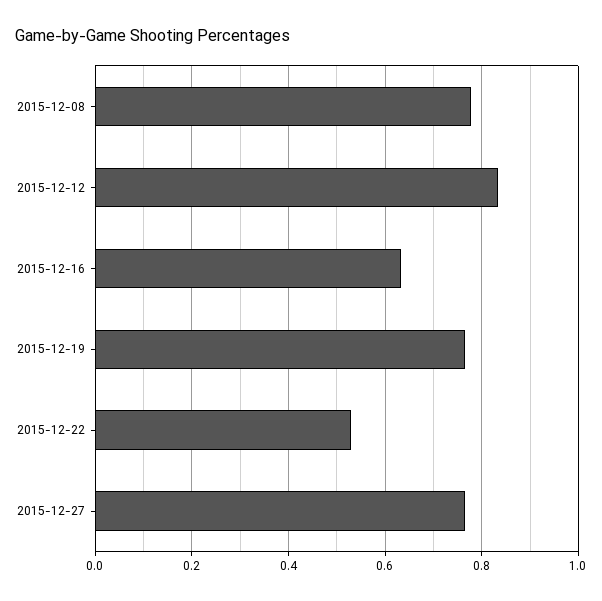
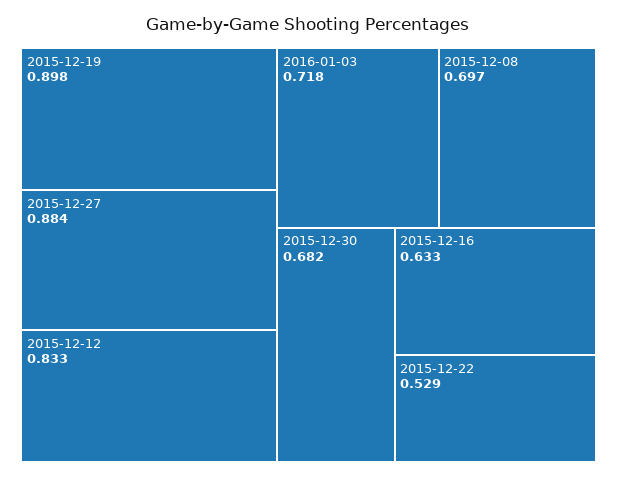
2015-12-08: 0.78 -> 0.697
2015-12-19: 0.76 -> 0.898
2015-12-27: 0.76 -> 0.884
2016-01-03: none -> 0.718
2015-12-30: none -> 0.682

